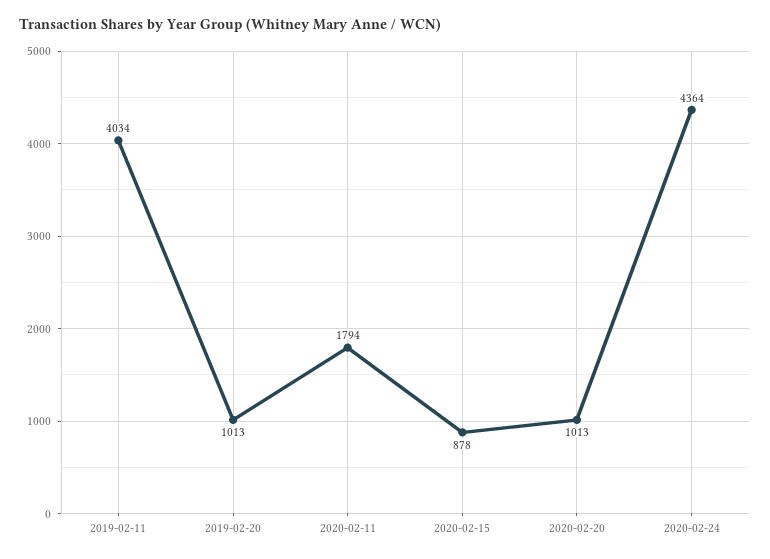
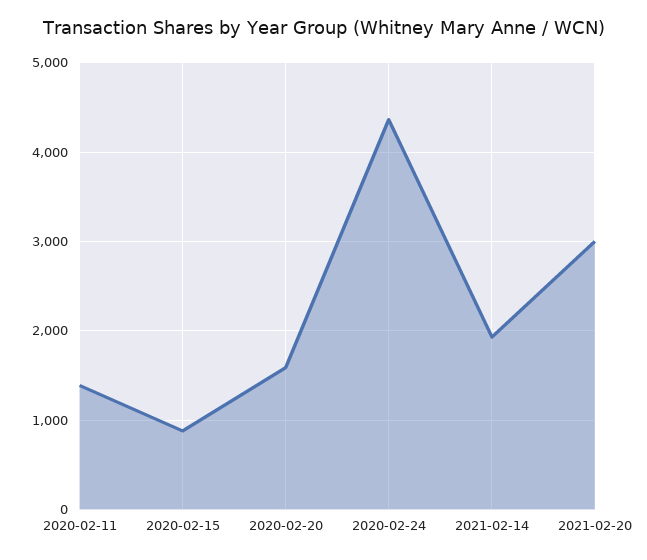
2019-02-11: 4034 -> none
2019-02-20: 1013 -> none
2020-02-11: 1794 -> 1400
2020-02-20: 1013 -> 1600
2021-02-14: none -> 1900
2021-02-20: none -> 3000

